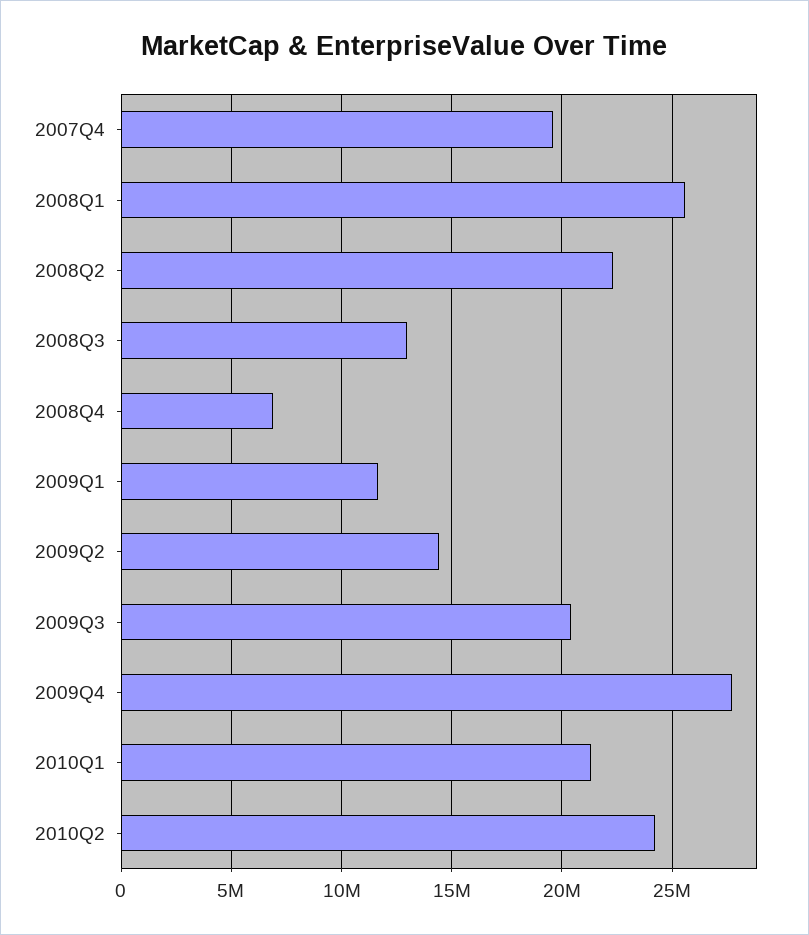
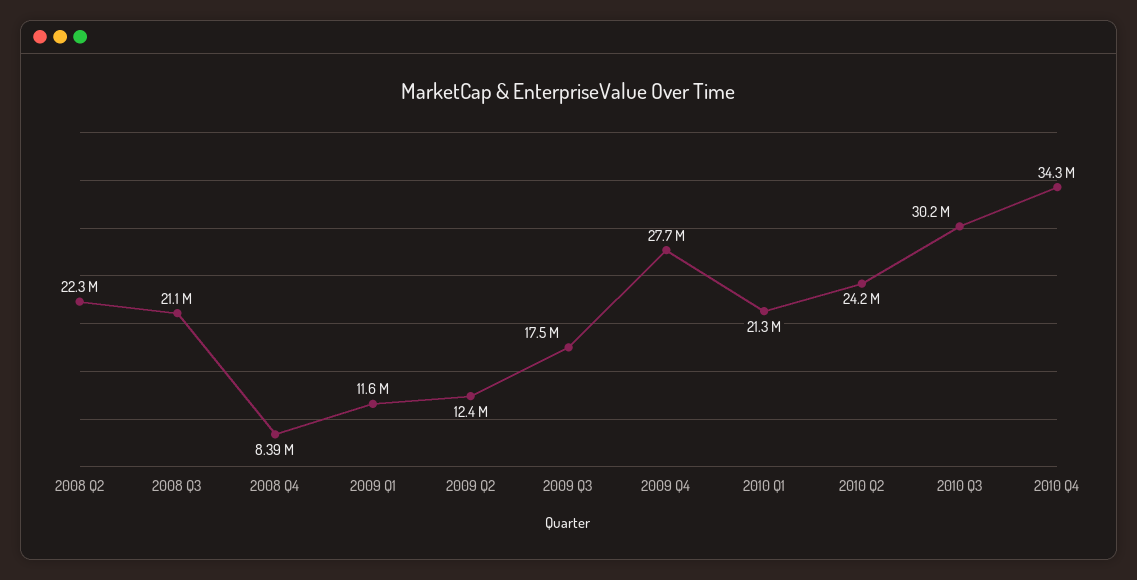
2007Q4: 19500000 -> none
2008Q1: 25500000 -> none
2008Q3: 13000000 -> 21100000
2008Q4: 7000000 -> 8390000
2009Q2: 14500000 -> 12400000
2009Q3: 20500000 -> 17500000
2010 Q3: none -> 30200000
2010 Q4: none -> 34300000

